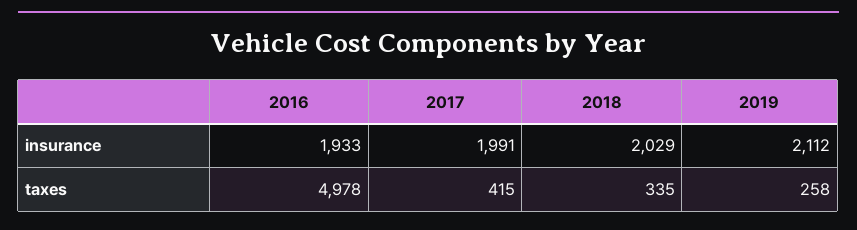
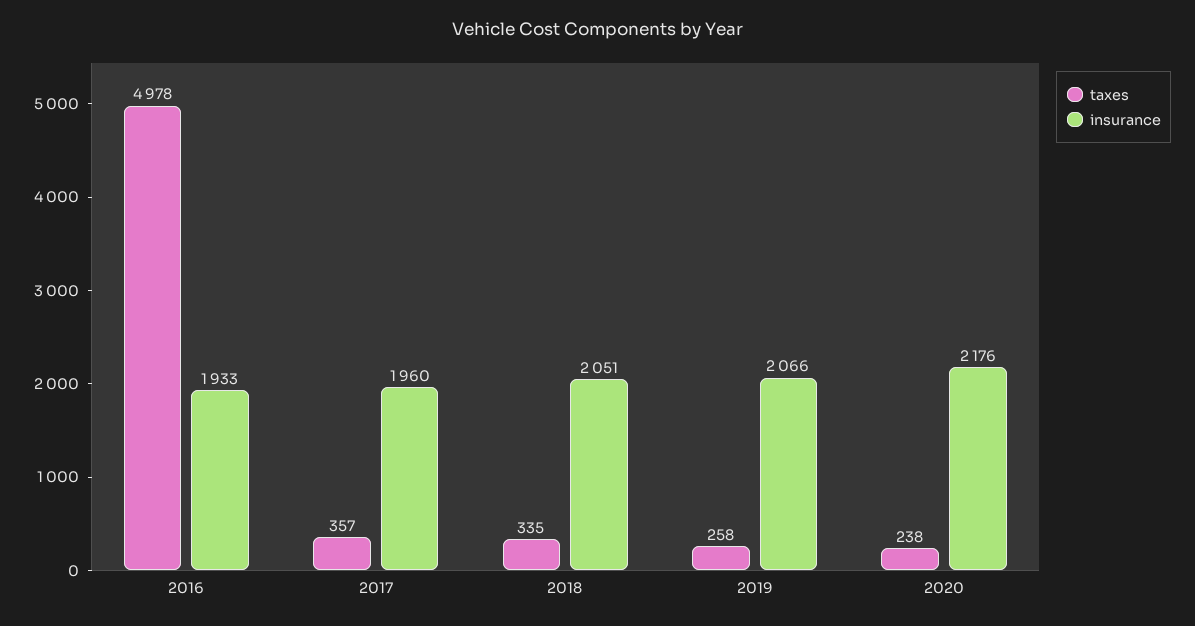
insurance, 2017: 1991 -> 1960
insurance, 2018: 2029 -> 2051
insurance, 2019: 2112 -> 2066
taxes, 2017: 415 -> 357
taxes, 2020: none -> 238
insurance, 2020: none -> 2176

